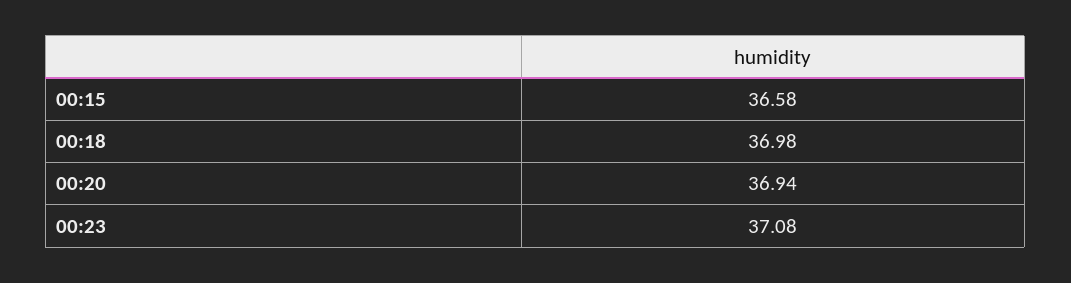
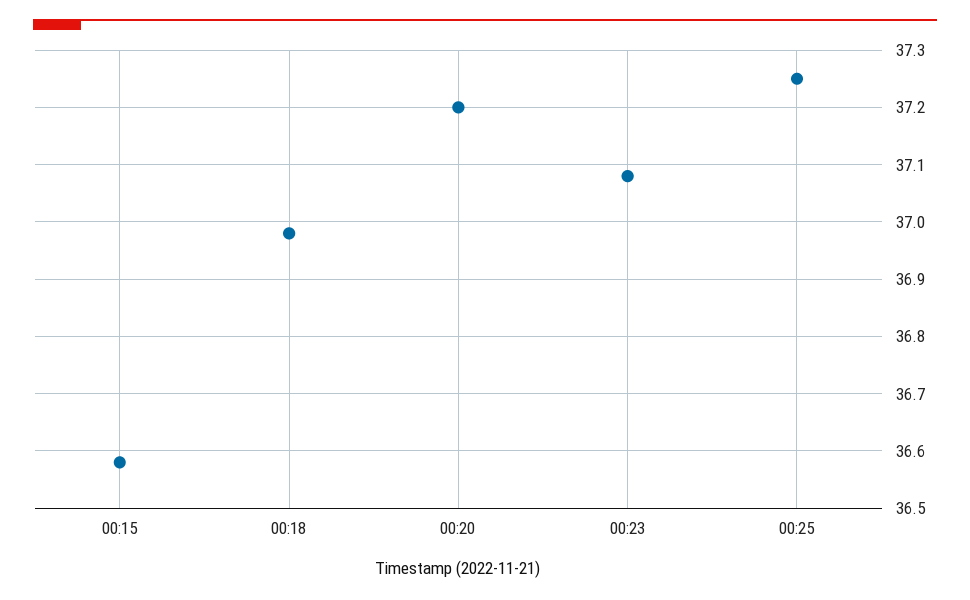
00:20: 36.94 -> 37.2
00:25: none -> 37.25

